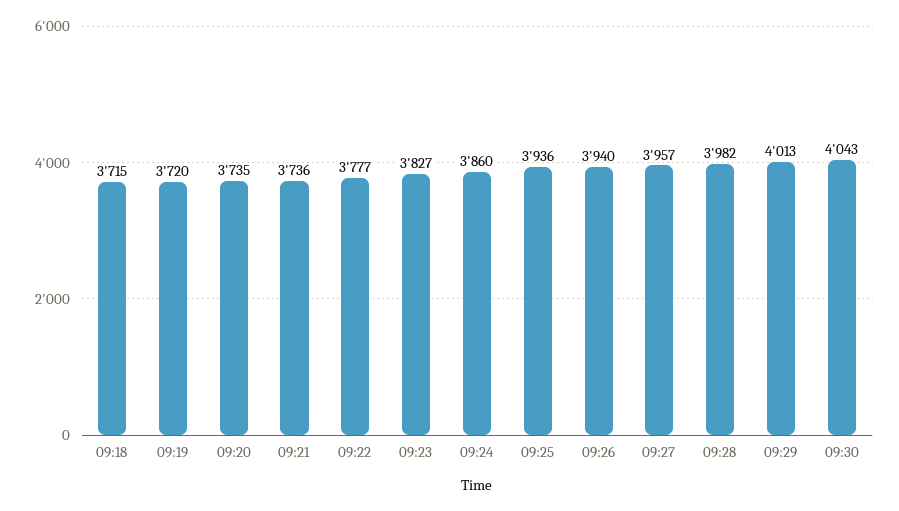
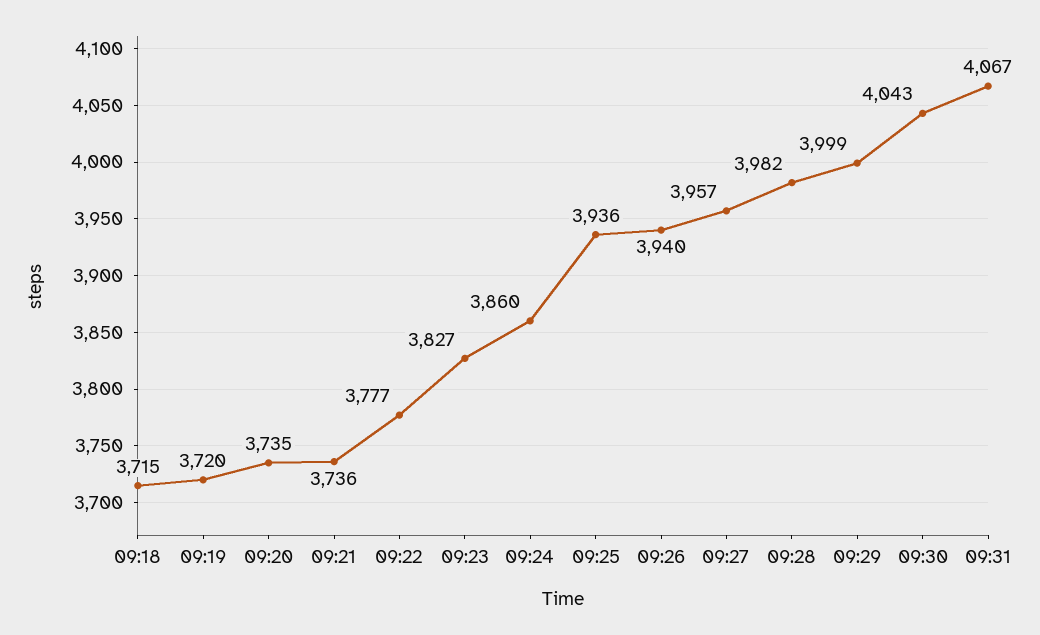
09:29: 4013 -> 3999
09:31: none -> 4067

